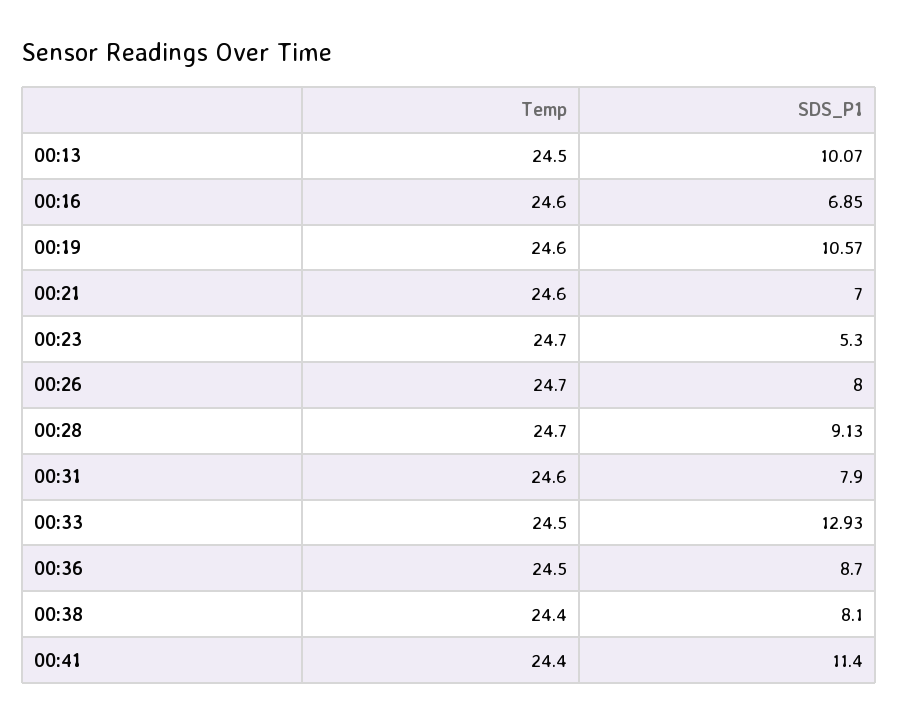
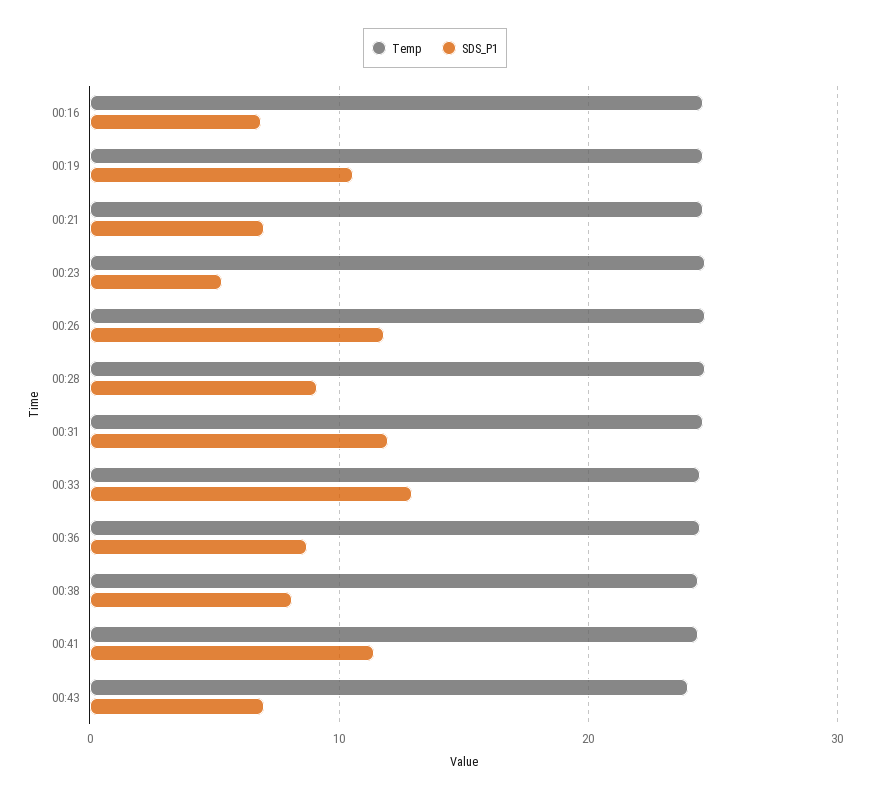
Temp, 00:13: 24.5 -> none
SDS_P1, 00:13: 10.07 -> none
SDS_P1, 00:26: 8 -> 12
SDS_P1, 00:31: 7.9 -> 12
Temp, 00:43: none -> 24
SDS_P1, 00:43: none -> 7

